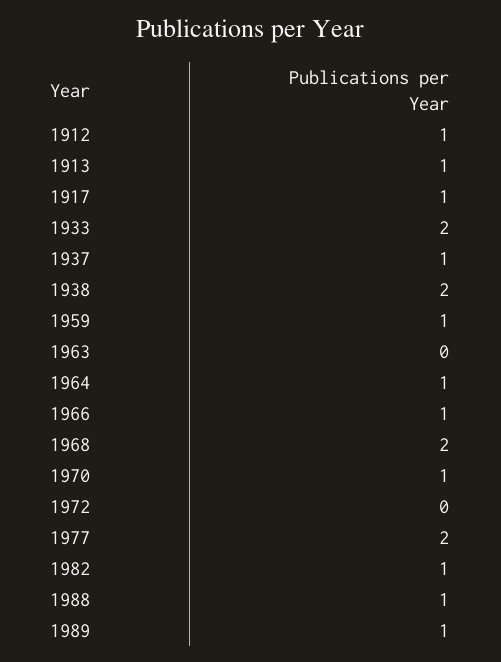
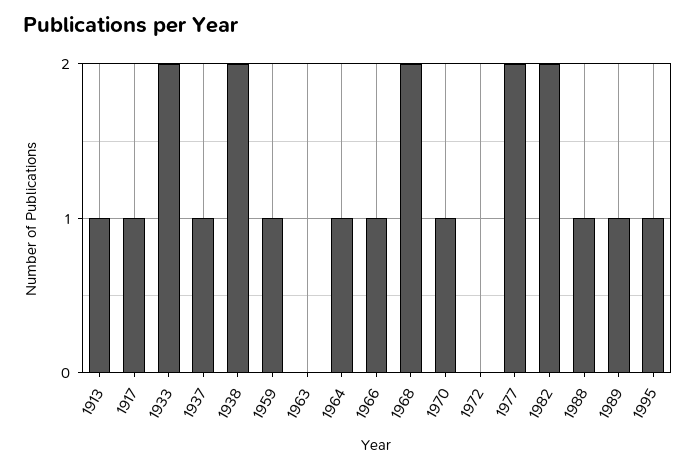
1912: 1 -> none
1982: 1 -> 2
1995: none -> 1

